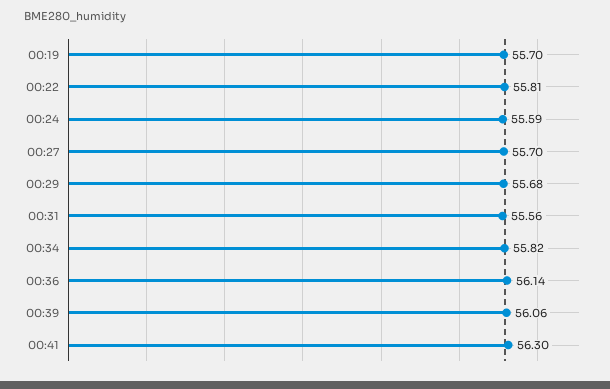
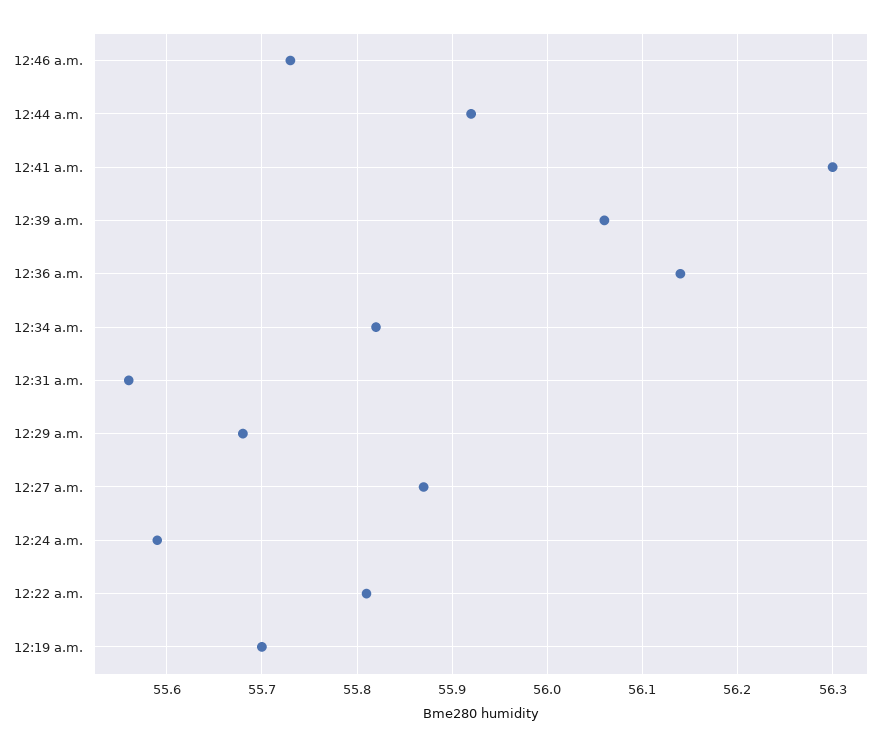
00:27: 55.7 -> 55.87
12:46 a.m.: none -> 55.73
12:44 a.m.: none -> 55.92

